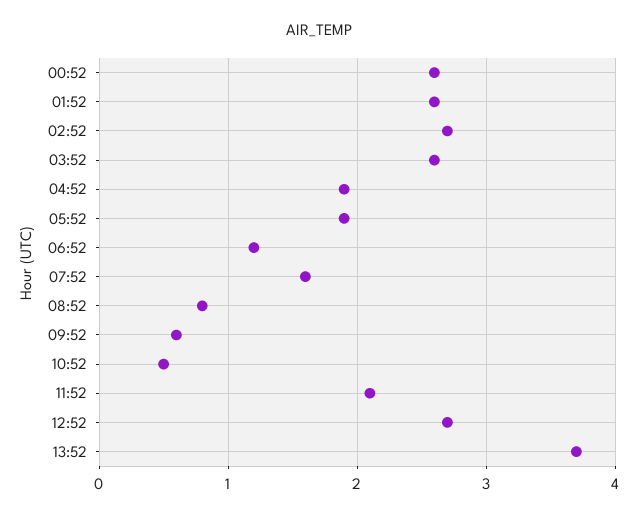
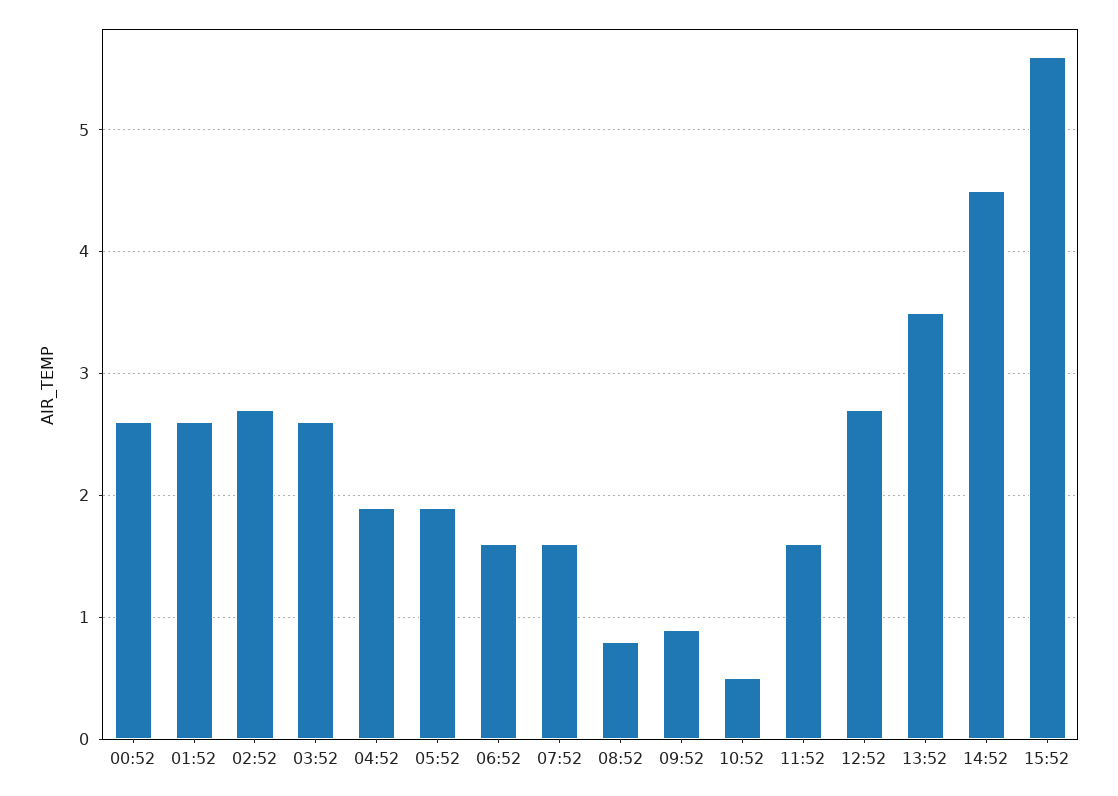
06:52: 1.2 -> 1.6
09:52: 0.6 -> 0.9
11:52: 2.1 -> 1.6
13:52: 3.7 -> 3.5
14:52: none -> 4.5
15:52: none -> 5.6

